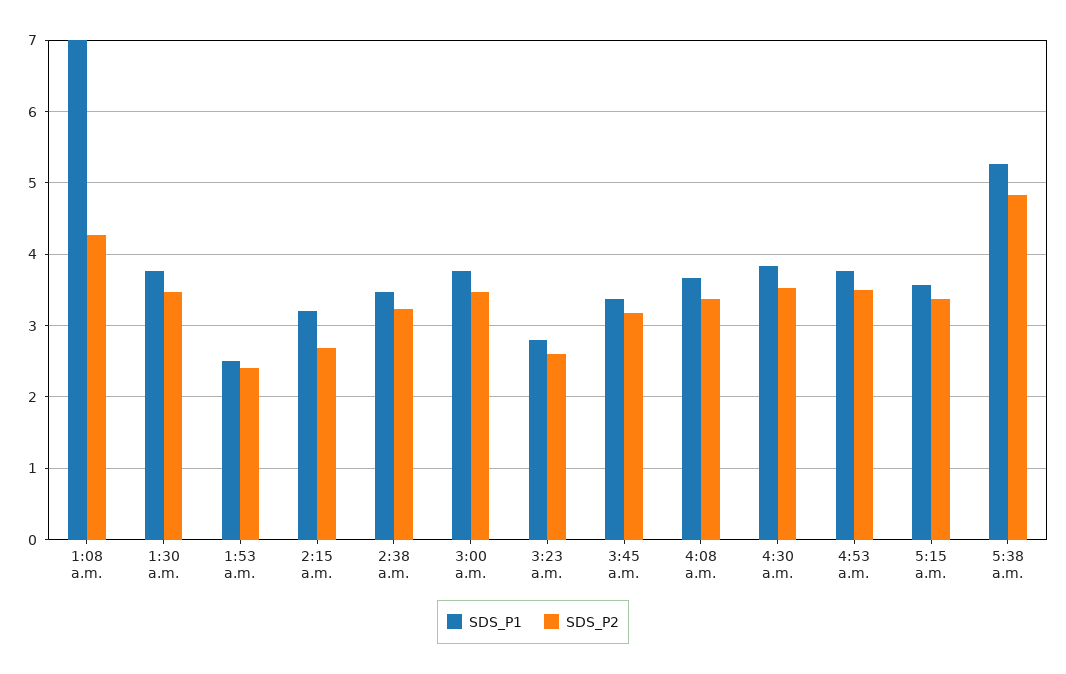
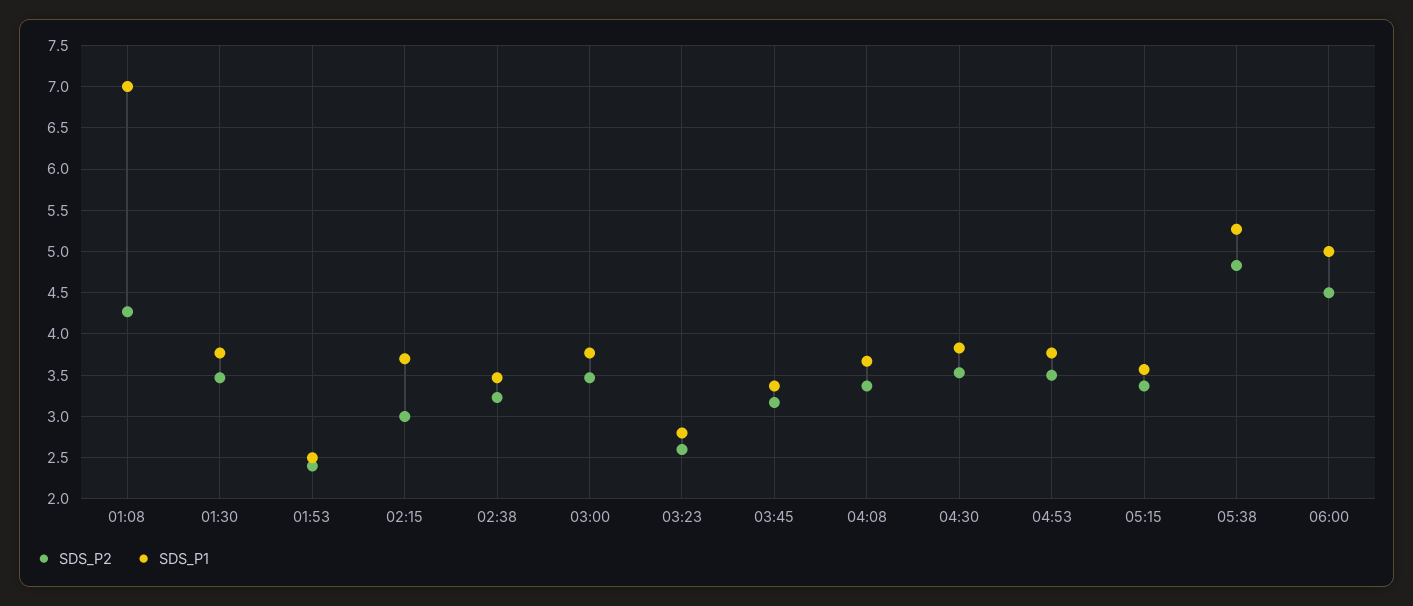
SDS_P1, 2:15 a.m.: 3.2 -> 3.7
SDS_P2, 2:15 a.m.: 2.7 -> 3
SDS_P2, 06:00: none -> 4.5
SDS_P1, 06:00: none -> 5

